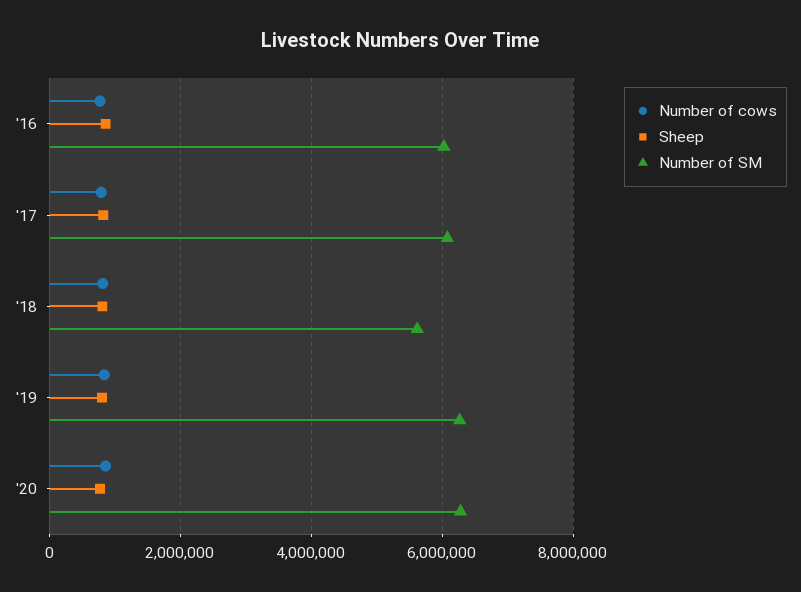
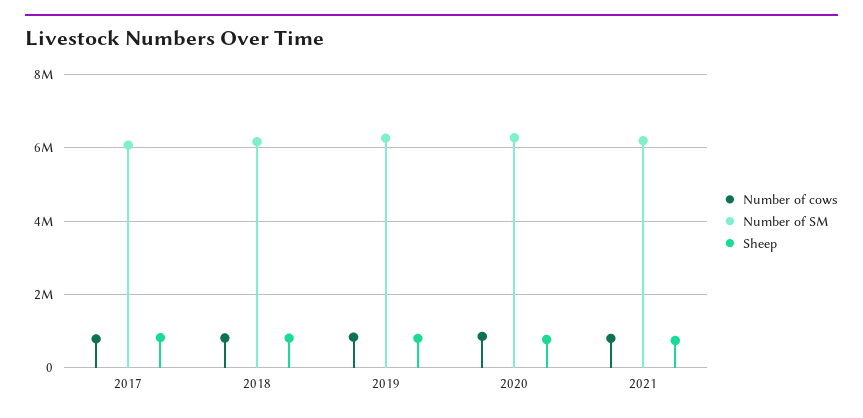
Number of cows, '16: 800000 -> none
Sheep, '16: 800000 -> none
Number of SM, '16: 6000000 -> none
Number of SM, '18: 5600000 -> 6200000
Number of cows, 2021: none -> 800000
Number of SM, 2021: none -> 6200000
Sheep, 2021: none -> 800000

